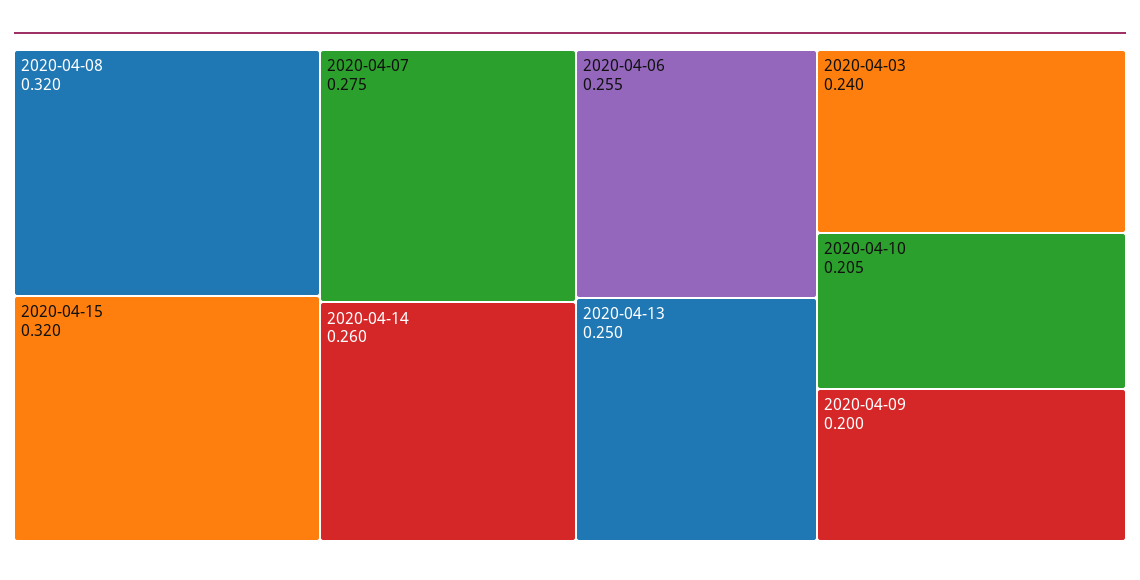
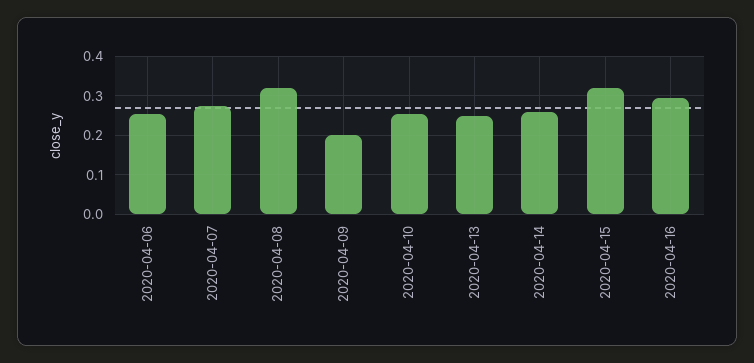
2020-04-03: 0.24 -> none
2020-04-10: 0.205 -> 0.26
2020-04-16: none -> 0.3

